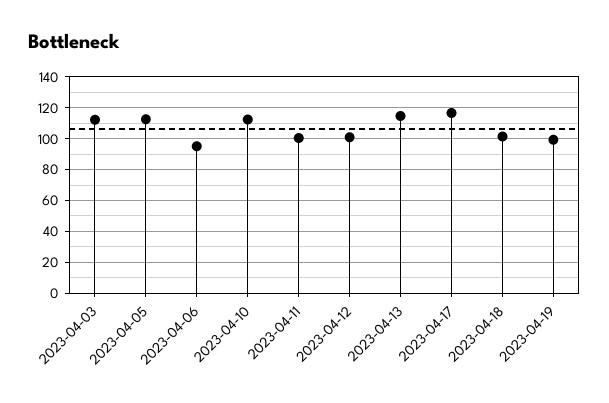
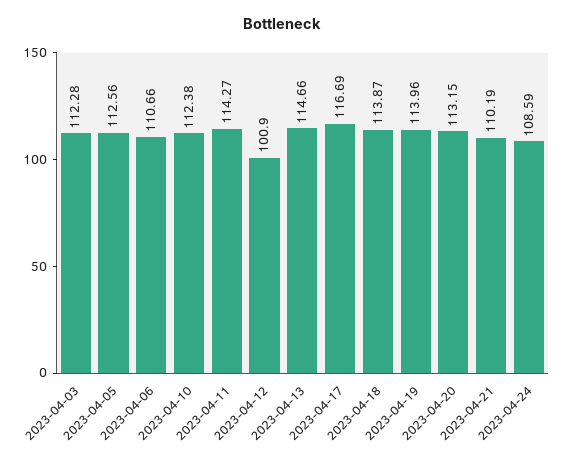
2023-04-06: 95 -> 110.66
2023-04-11: 100 -> 114.27
2023-04-18: 100 -> 113.87
2023-04-19: 100 -> 113.96
2023-04-20: none -> 113.15
2023-04-21: none -> 110.19
2023-04-24: none -> 108.59

